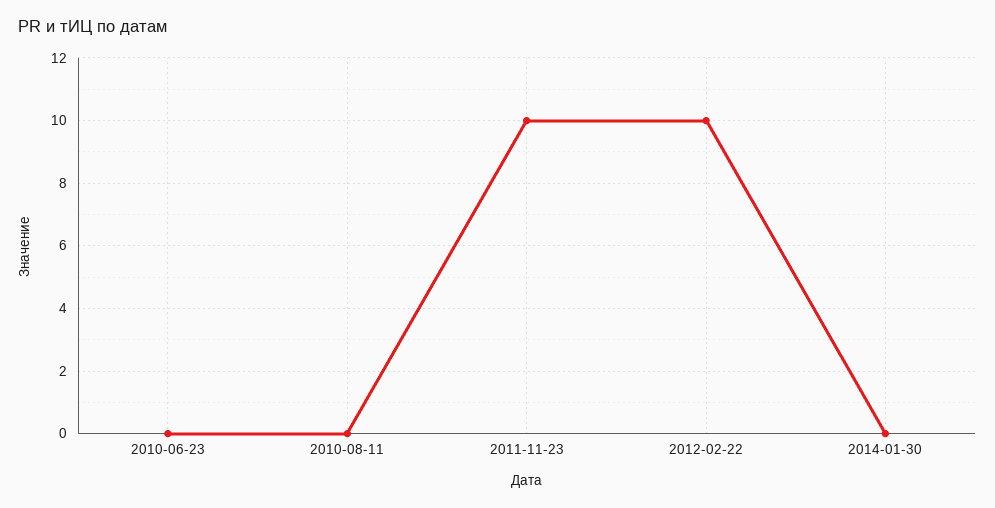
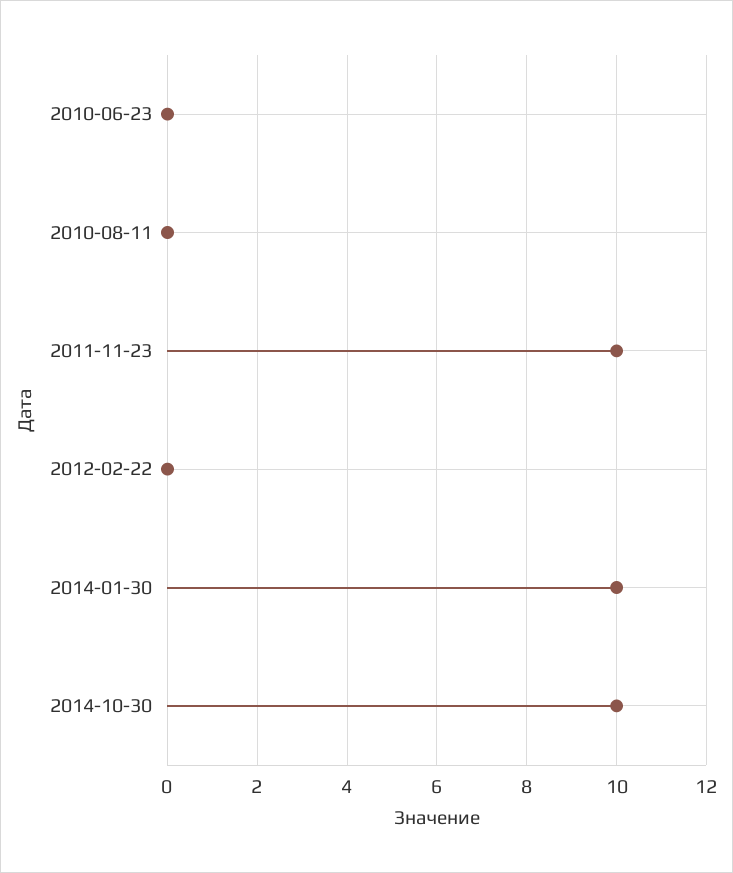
2012-02-22: 10 -> 0
2014-01-30: 0 -> 10
2014-10-30: none -> 10

